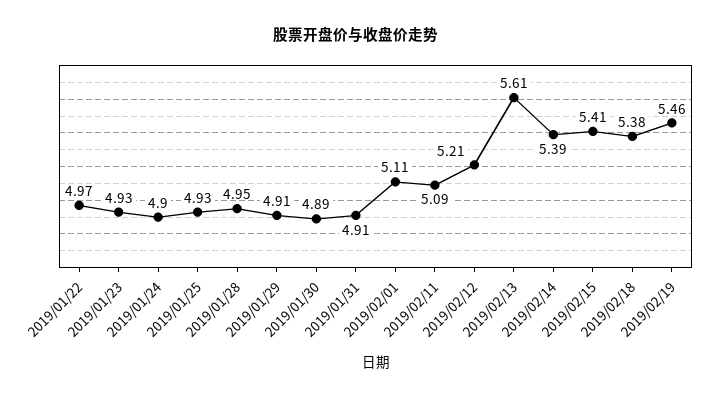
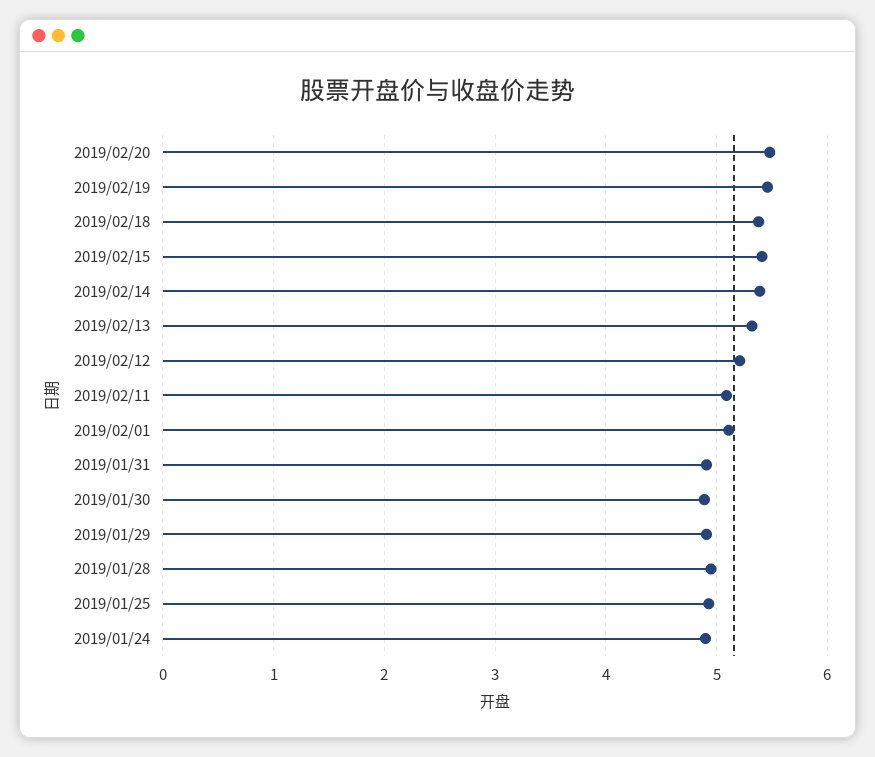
2019/01/22: 4.97 -> none
2019/01/23: 4.93 -> none
2019/02/13: 5.61 -> 5.3
2019/02/20: none -> 5.5

